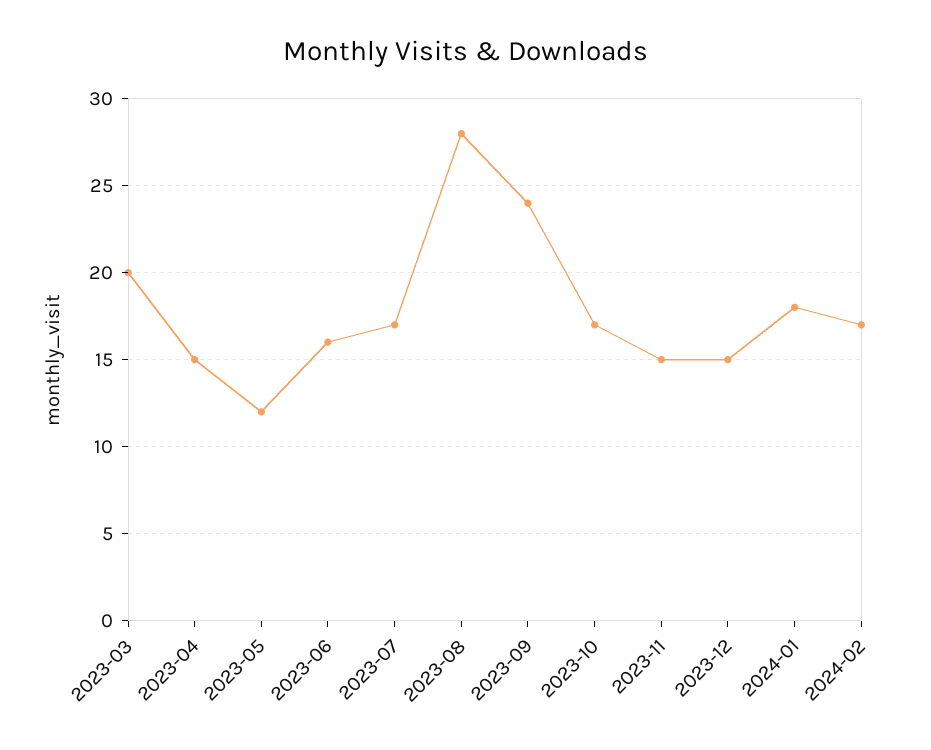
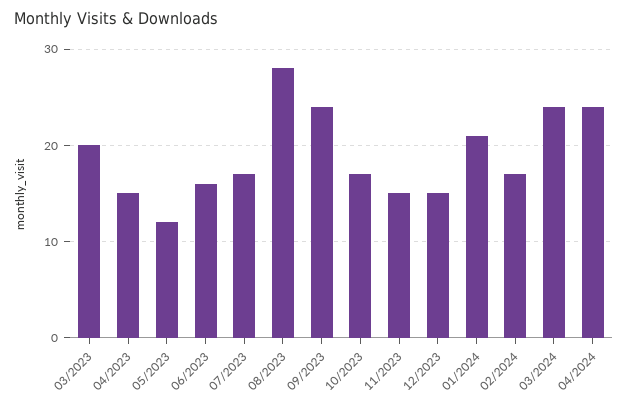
2024-01: 18 -> 21
03/2024: none -> 24
04/2024: none -> 24

